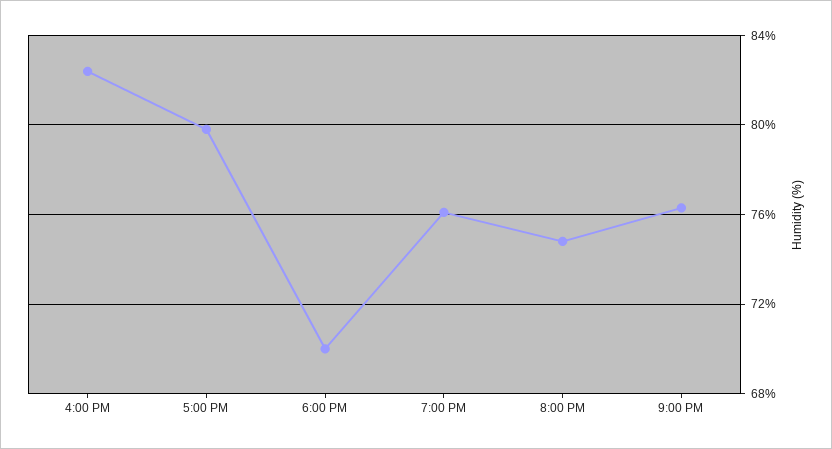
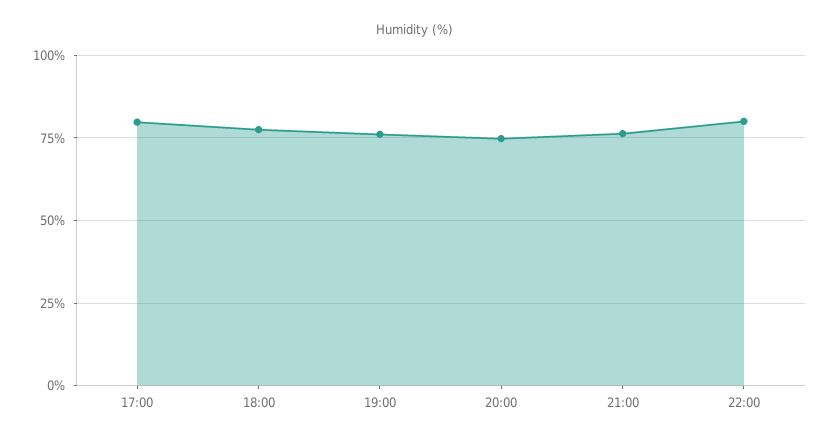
4:00 PM: 82.5 -> none
6:00 PM: 70 -> 77.5
22:00: none -> 80

